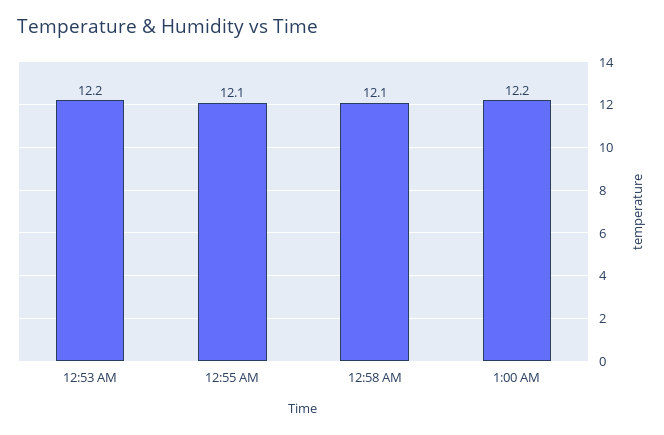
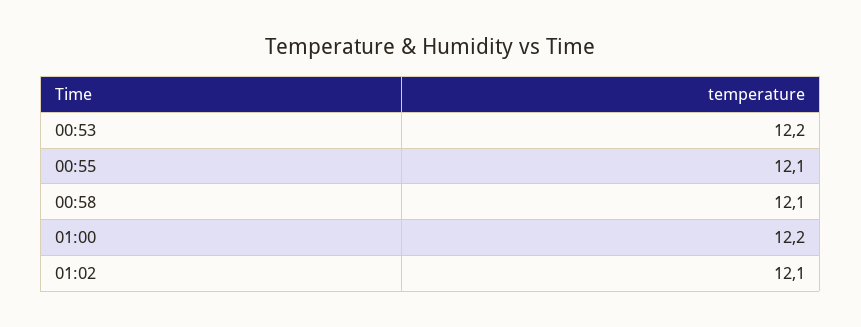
01:02: none -> 12.1

